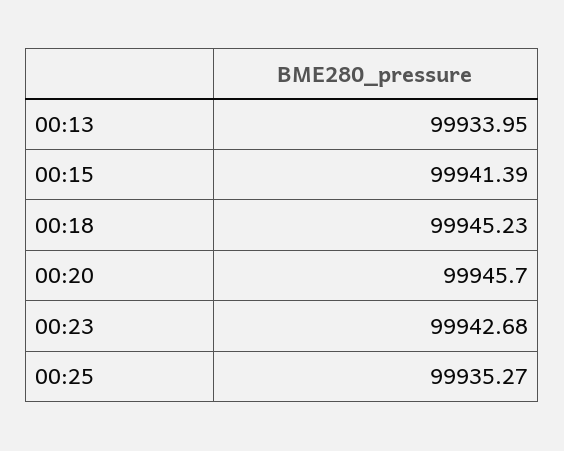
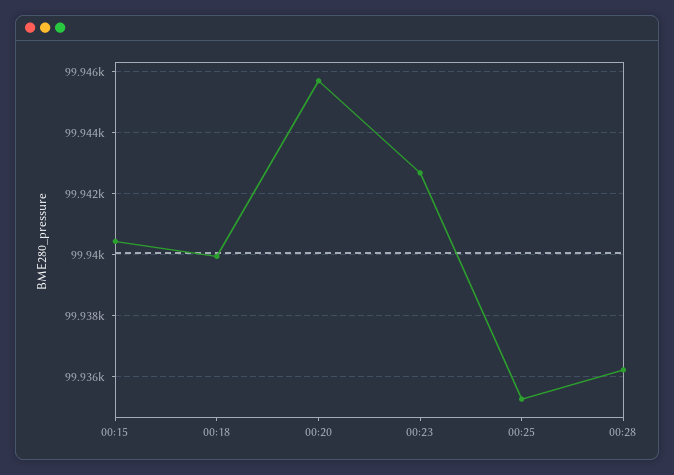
00:13: 99933.95 -> none
00:15: 99941.39 -> 99940.4
00:18: 99945.23 -> 99940
00:28: none -> 99936.2

